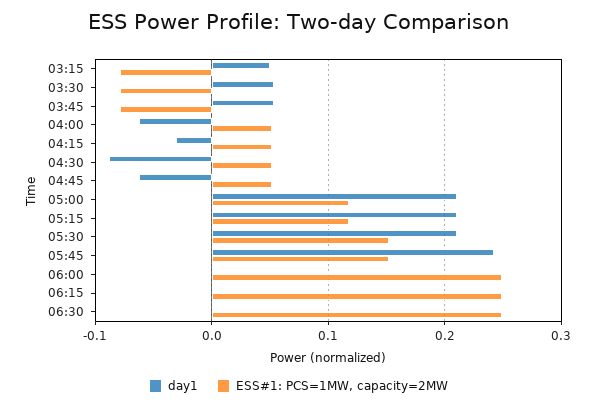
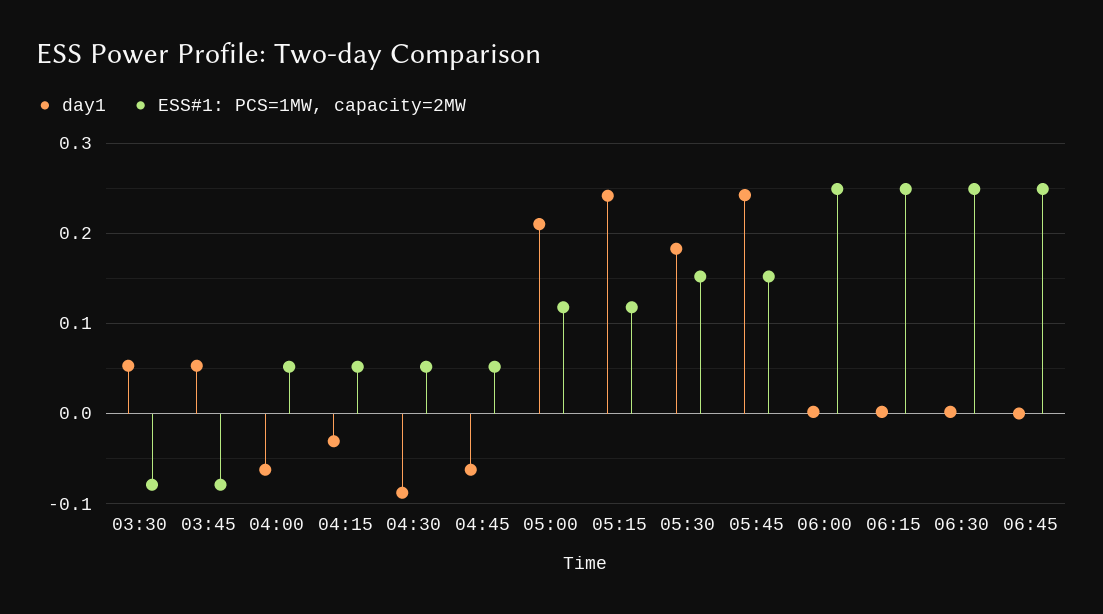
day1, 03:15: 0.05 -> none
ESS#1: PCS=1MW, capacity=2MW, 03:15: -0.08 -> none
day1, 05:15: 0.21 -> 0.24
day1, 05:30: 0.21 -> 0.18
day1, 06:45: none -> 0
ESS#1: PCS=1MW, capacity=2MW, 06:45: none -> 0.25

